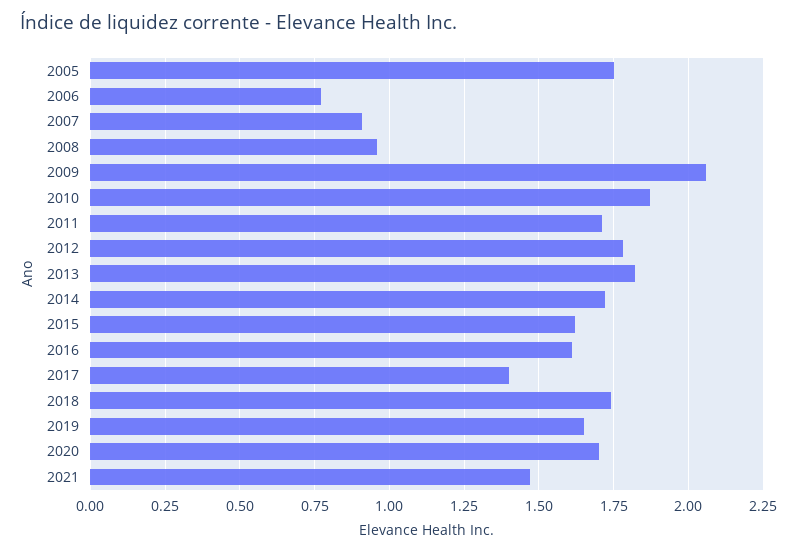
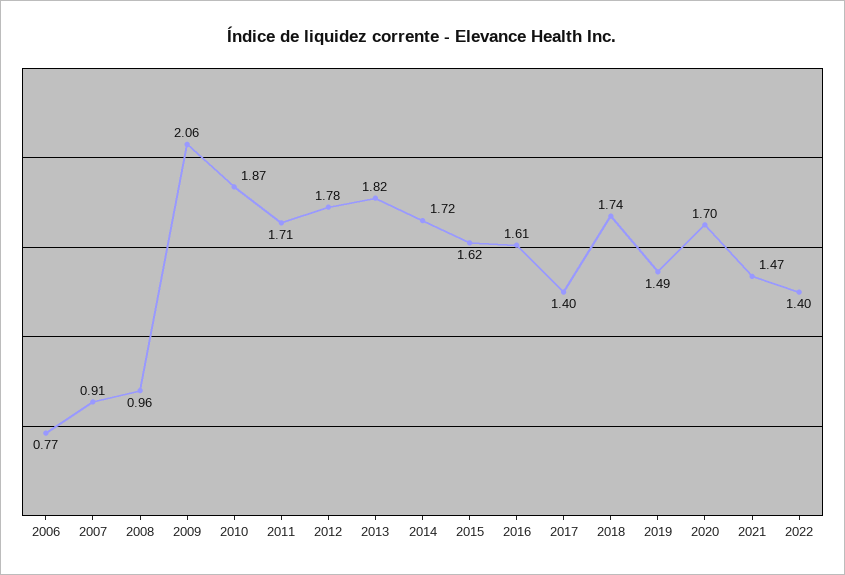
2005: 1.75 -> none
2019: 1.65 -> 1.49
2022: none -> 1.4

